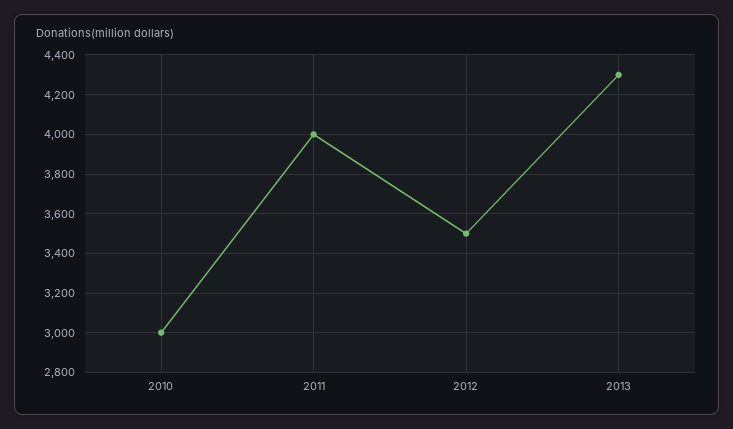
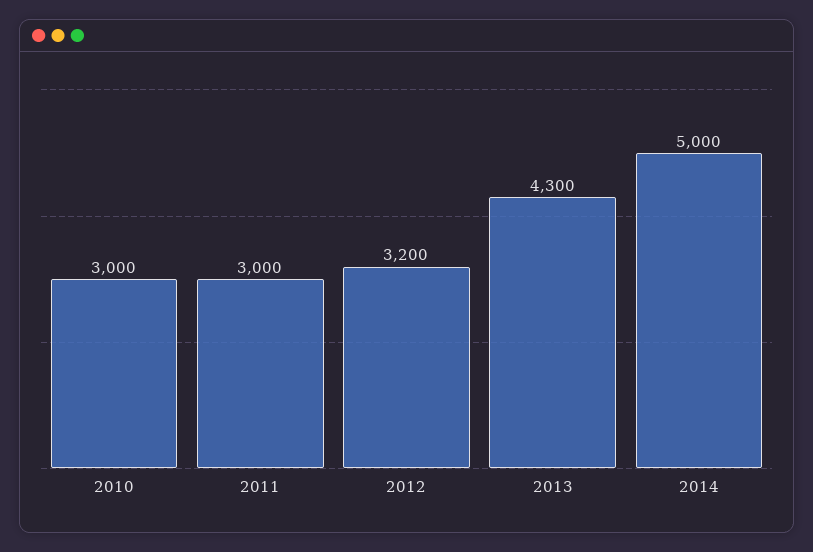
2011: 4000 -> 3000
2012: 3500 -> 3200
2014: none -> 5000

